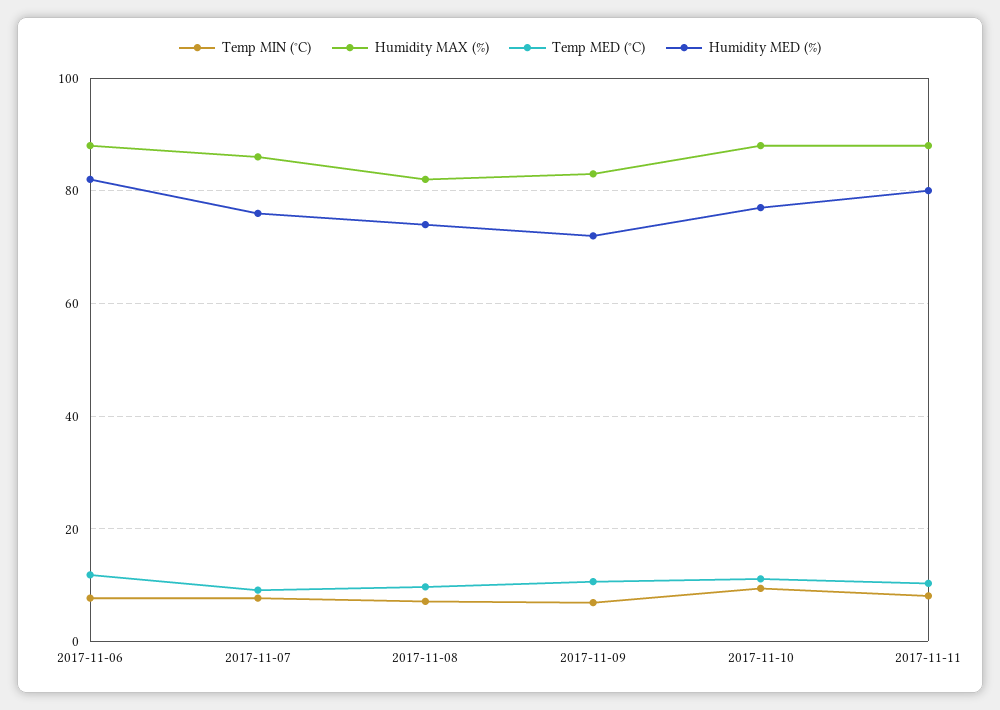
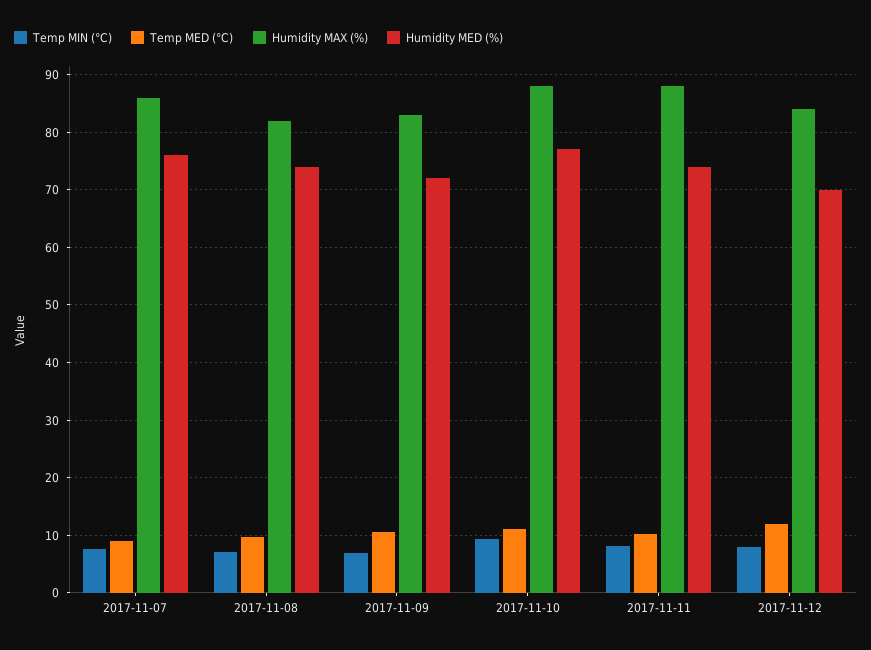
Temp MIN (°C), 2017-11-06: 8 -> none
Humidity MAX (%), 2017-11-06: 88 -> none
Temp MED (°C), 2017-11-06: 12 -> none
Humidity MED (%), 2017-11-06: 82 -> none
Humidity MED (%), 2017-11-11: 80 -> 74
Temp MIN (°C), 2017-11-12: none -> 8
Temp MED (°C), 2017-11-12: none -> 12
Humidity MAX (%), 2017-11-12: none -> 84
Humidity MED (%), 2017-11-12: none -> 70

